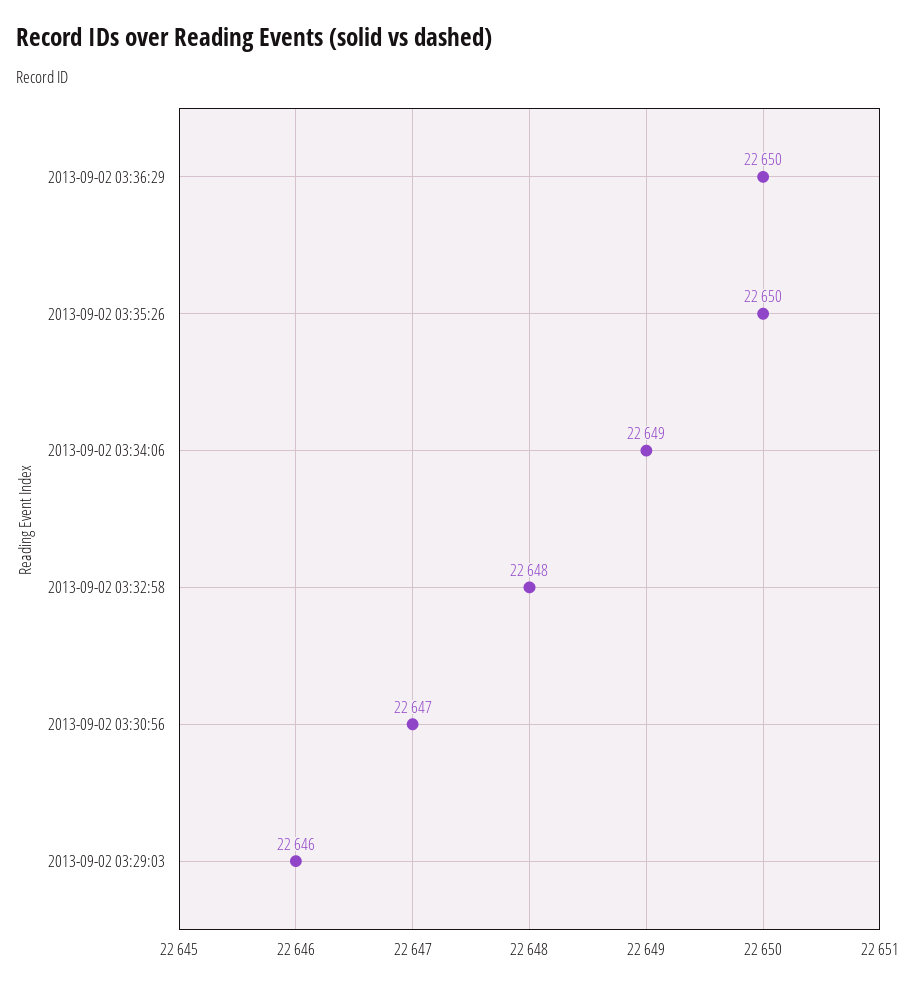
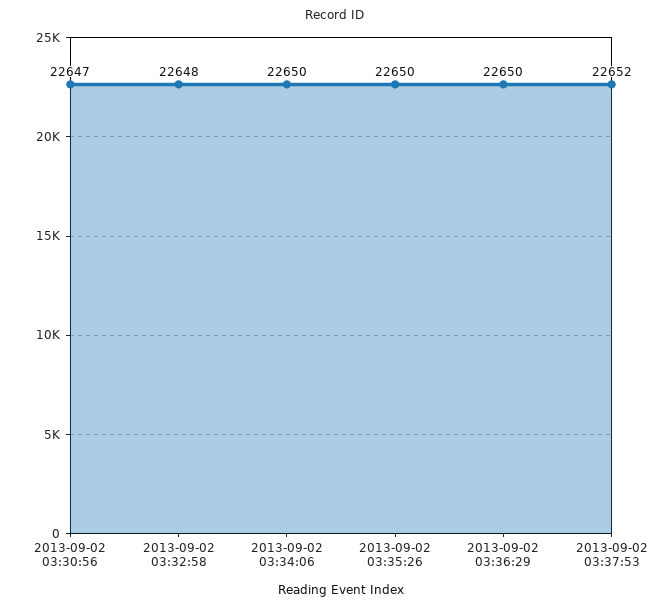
2013-09-02 03:34:06: 22649 -> 22650
2013-09-02 03:29:03: 22646 -> none
2013-09-02 03:37:53: none -> 22652

